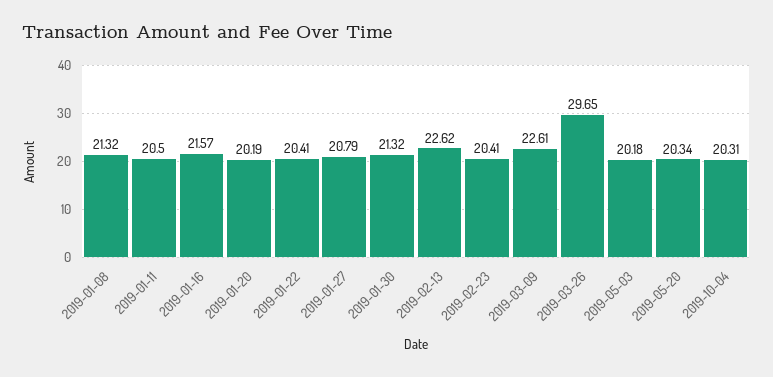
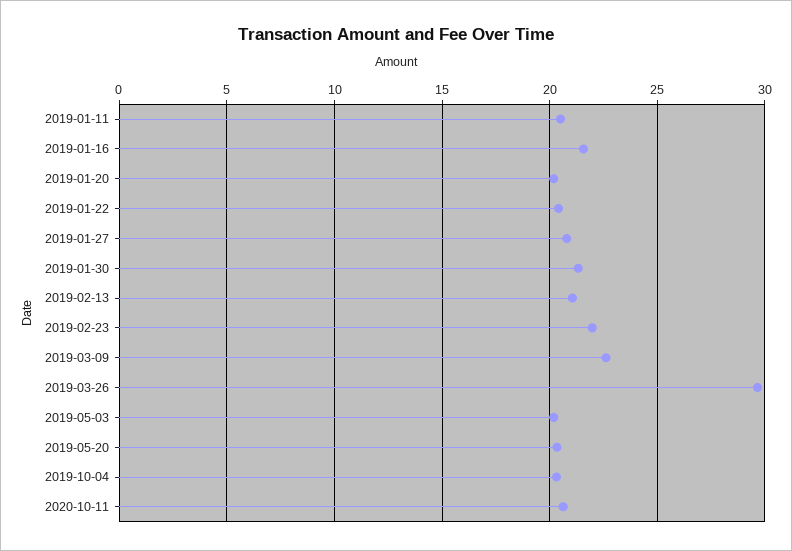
2019-01-08: 21.32 -> none
2019-02-13: 22.62 -> 21
2019-02-23: 20.41 -> 22
2020-10-11: none -> 20.5

